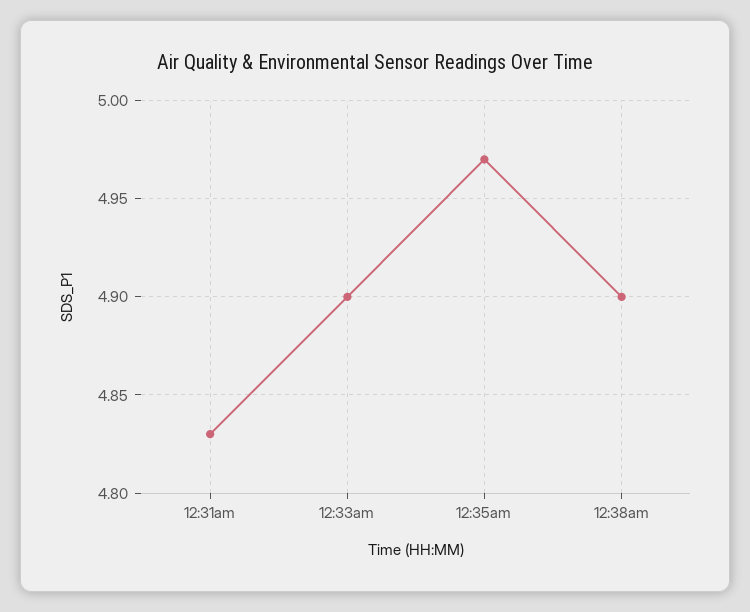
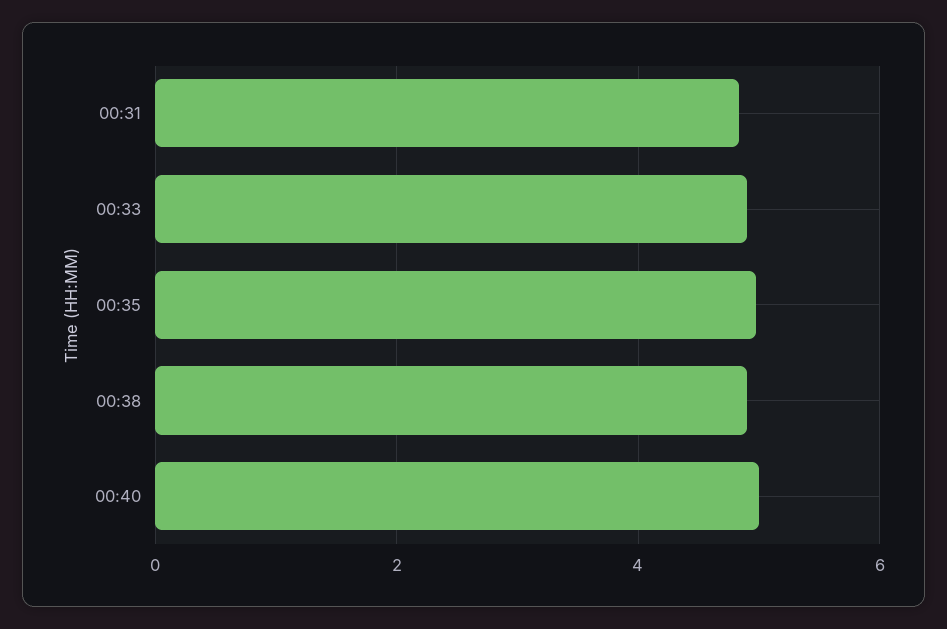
00:40: none -> 5

